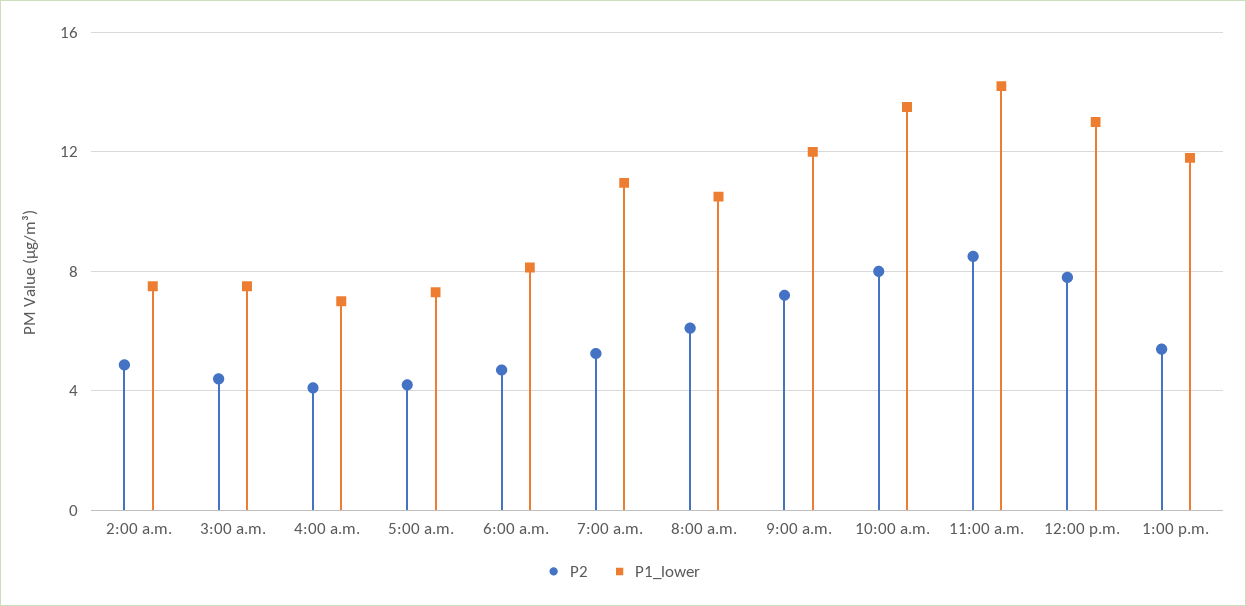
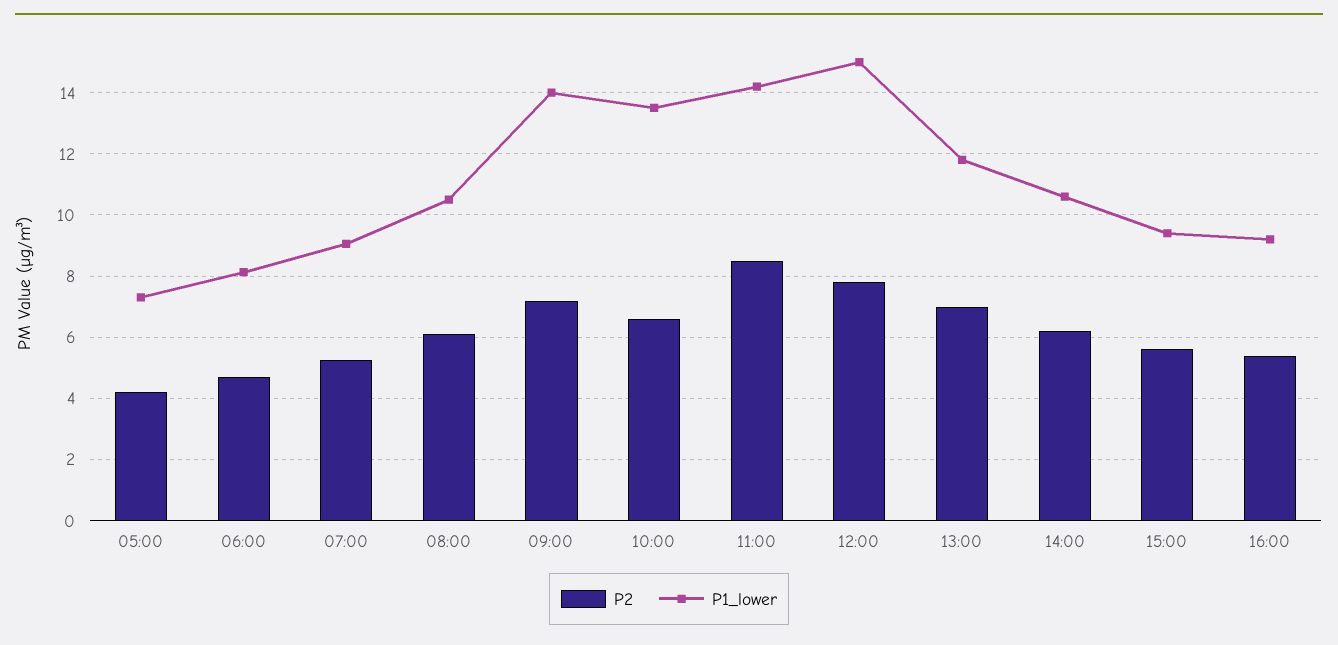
P2, 2:00 a.m.: 5 -> none
P1_lower, 2:00 a.m.: 7.5 -> none
P2, 3:00 a.m.: 4.5 -> none
P1_lower, 3:00 a.m.: 7.5 -> none
P2, 4:00 a.m.: 4 -> none
P1_lower, 4:00 a.m.: 7 -> none
P1_lower, 7:00 a.m.: 11 -> 9
P1_lower, 9:00 a.m.: 12 -> 14
P2, 10:00 a.m.: 8 -> 6.6
P1_lower, 12:00 p.m.: 13 -> 15
P2, 1:00 p.m.: 5.5 -> 7
P2, 14:00: none -> 6.2
P1_lower, 14:00: none -> 10.6
P2, 15:00: none -> 5.6
P1_lower, 15:00: none -> 9.4
P2, 16:00: none -> 5.4
P1_lower, 16:00: none -> 9.2

